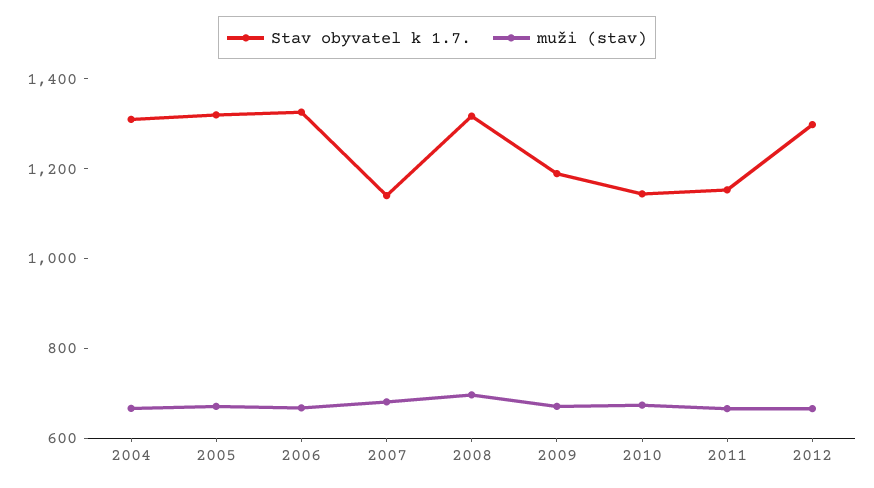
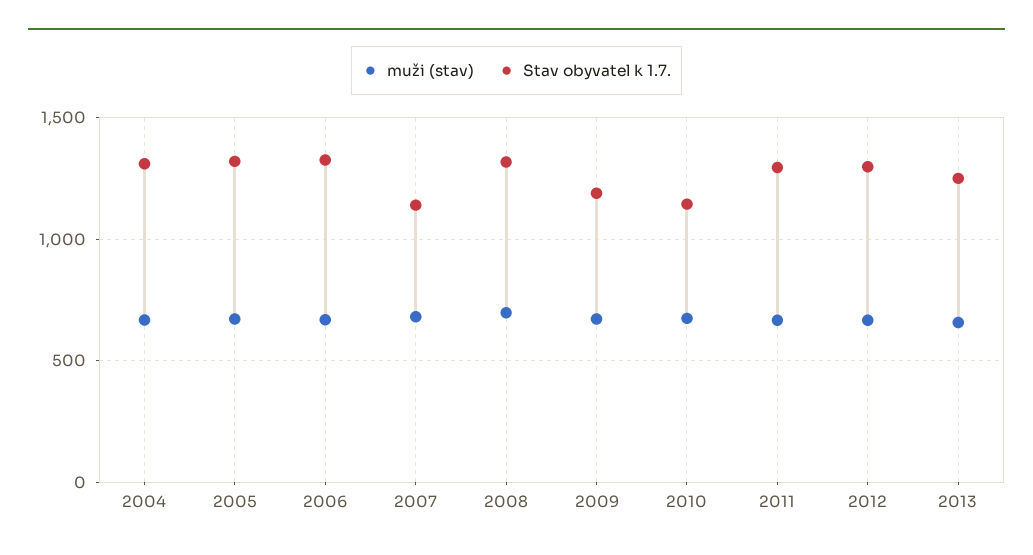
Stav obyvatel k 1.7., 2011: 1150 -> 1300
muži (stav), 2013: none -> 650
Stav obyvatel k 1.7., 2013: none -> 1250

